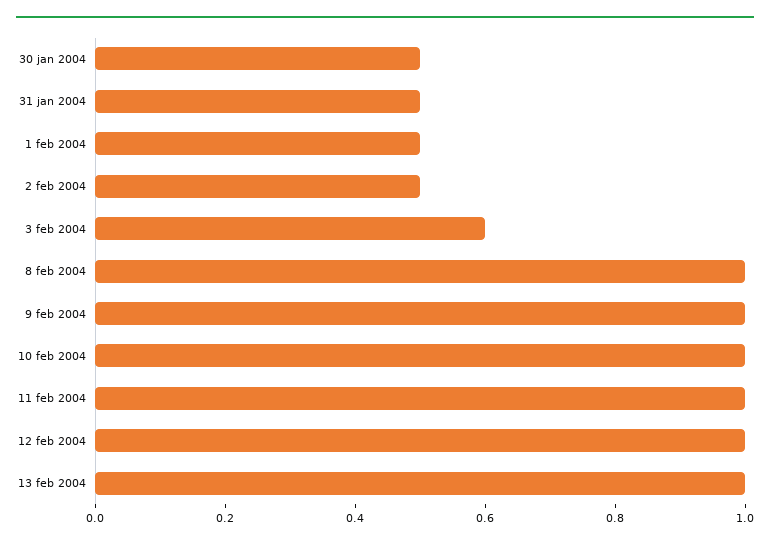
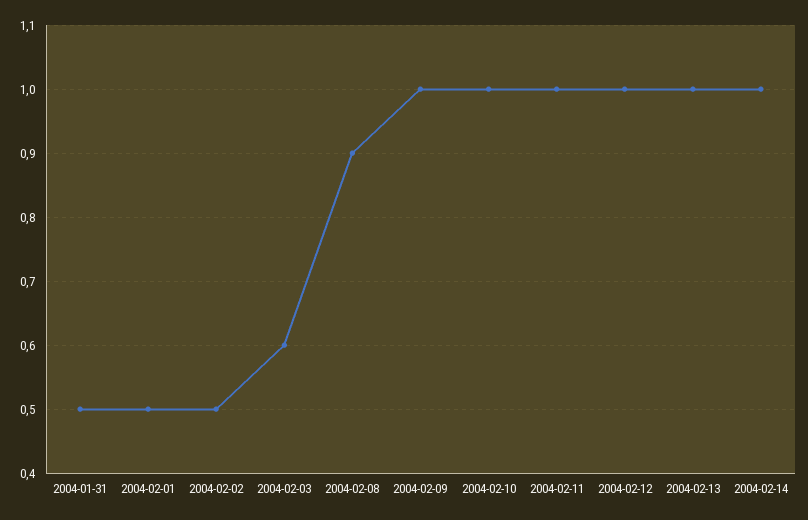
30 jan 2004: 0.5 -> none
8 feb 2004: 1 -> 0.9
2004-02-14: none -> 1

